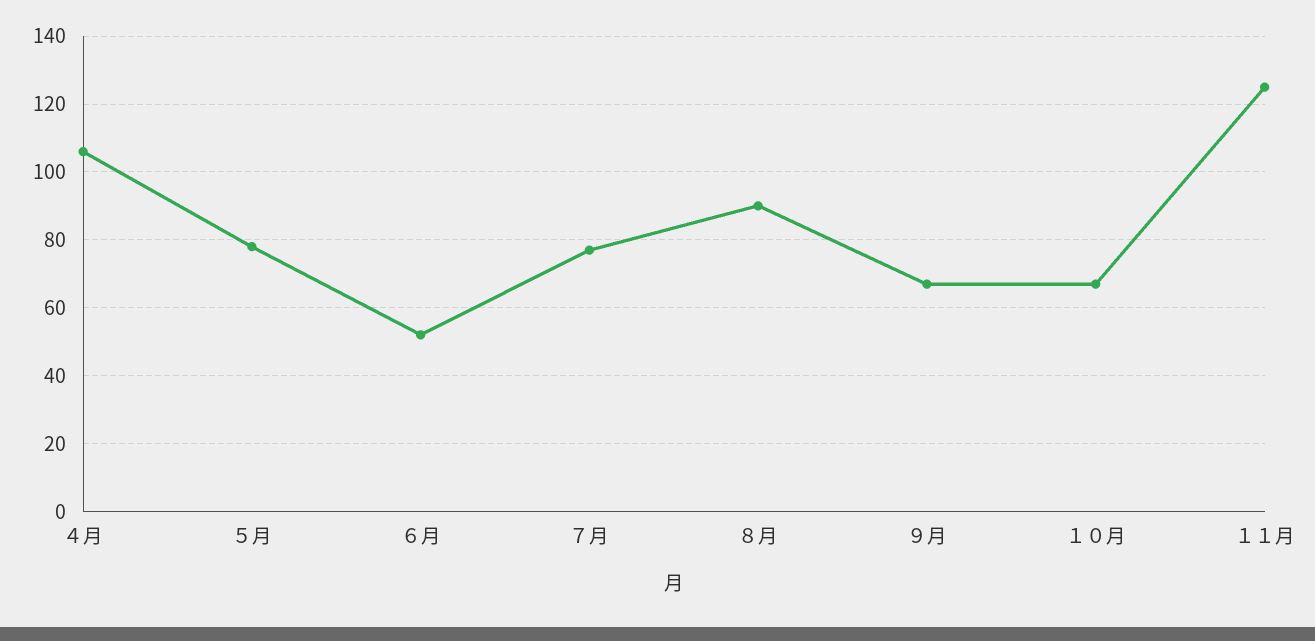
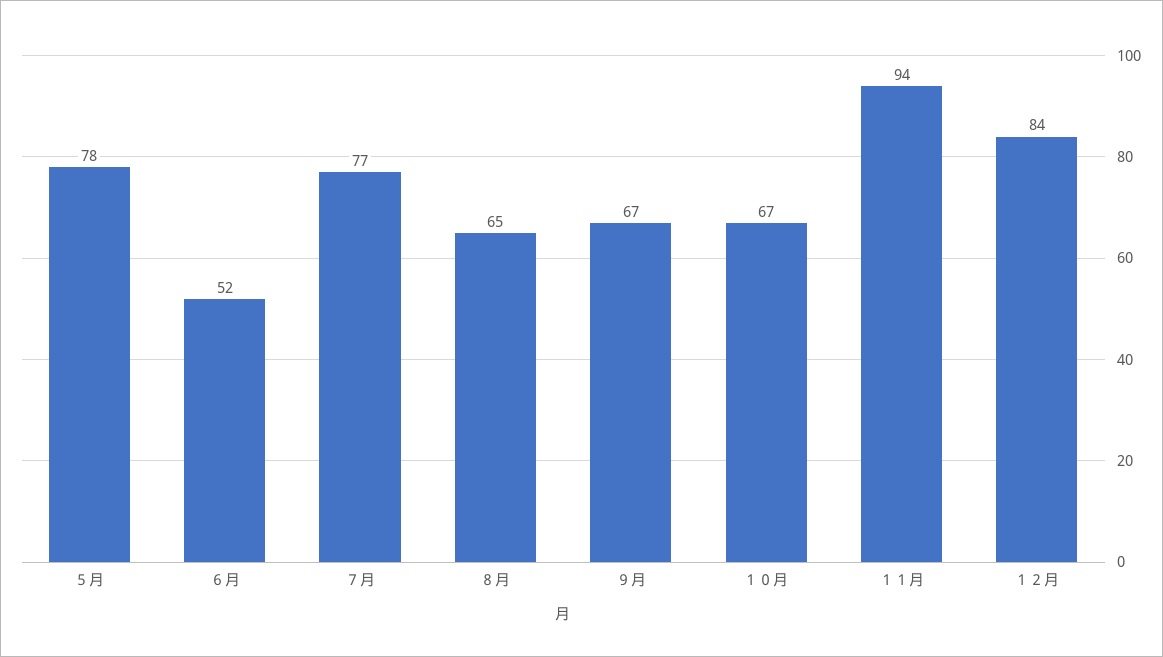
４月: 105 -> none
８月: 90 -> 65
１１月: 125 -> 94
１２月: none -> 84

